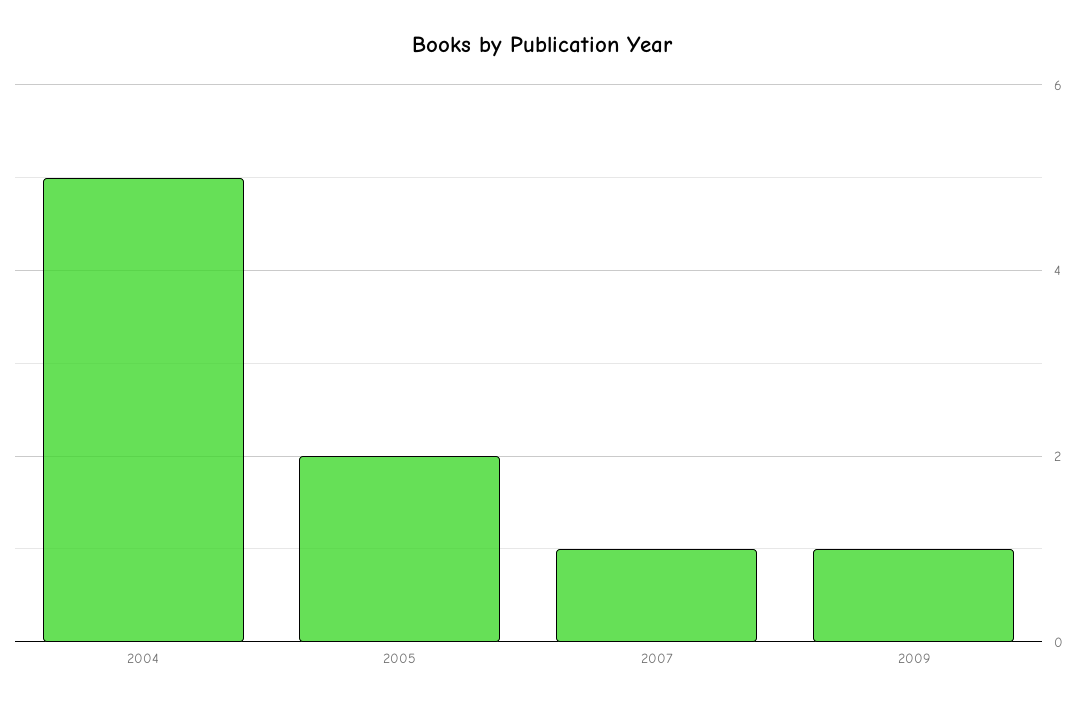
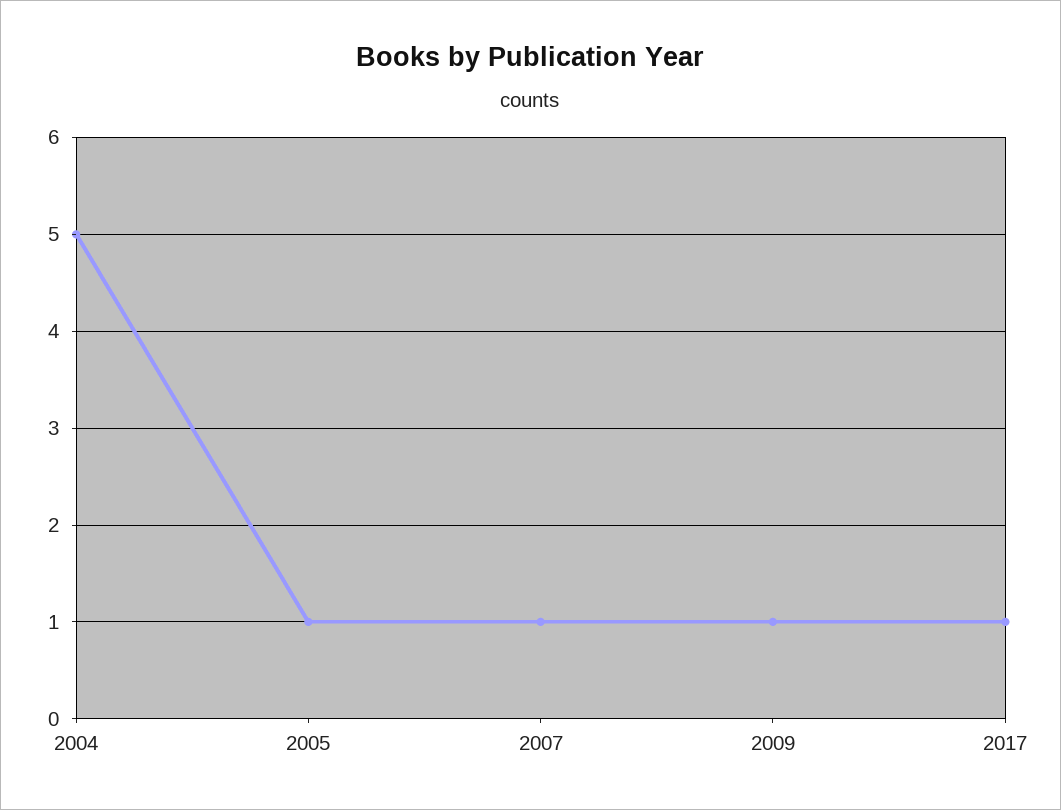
2005: 2 -> 1
2017: none -> 1

